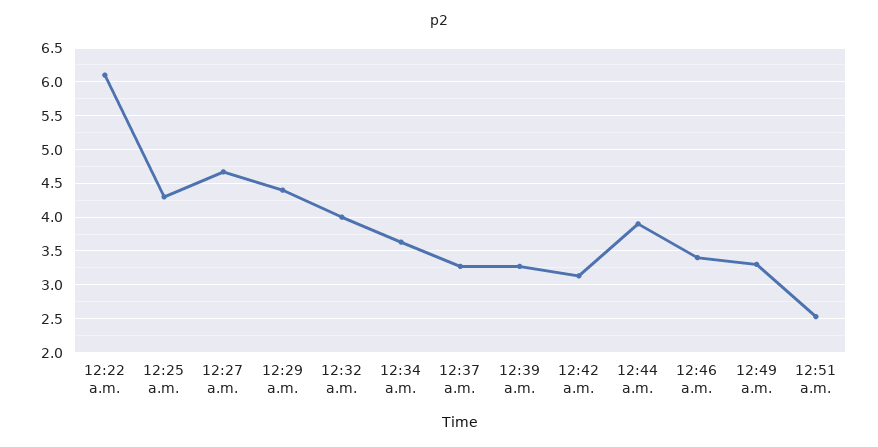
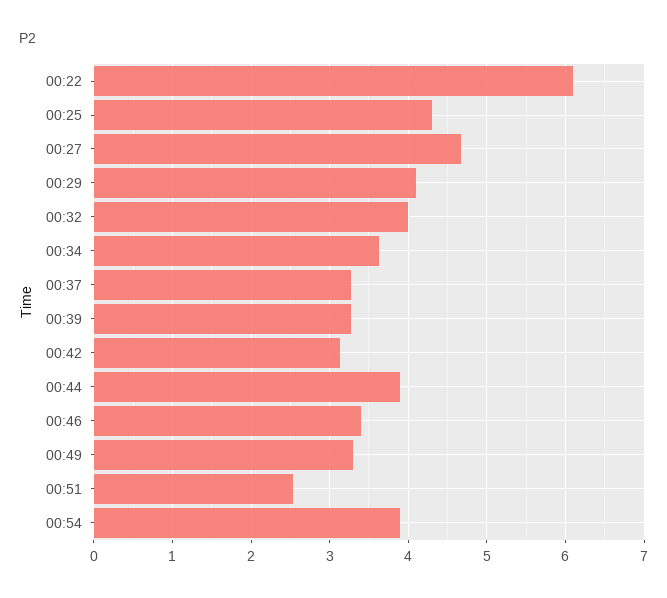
12:29 a.m.: 4.4 -> 4.1
00:54: none -> 3.9

